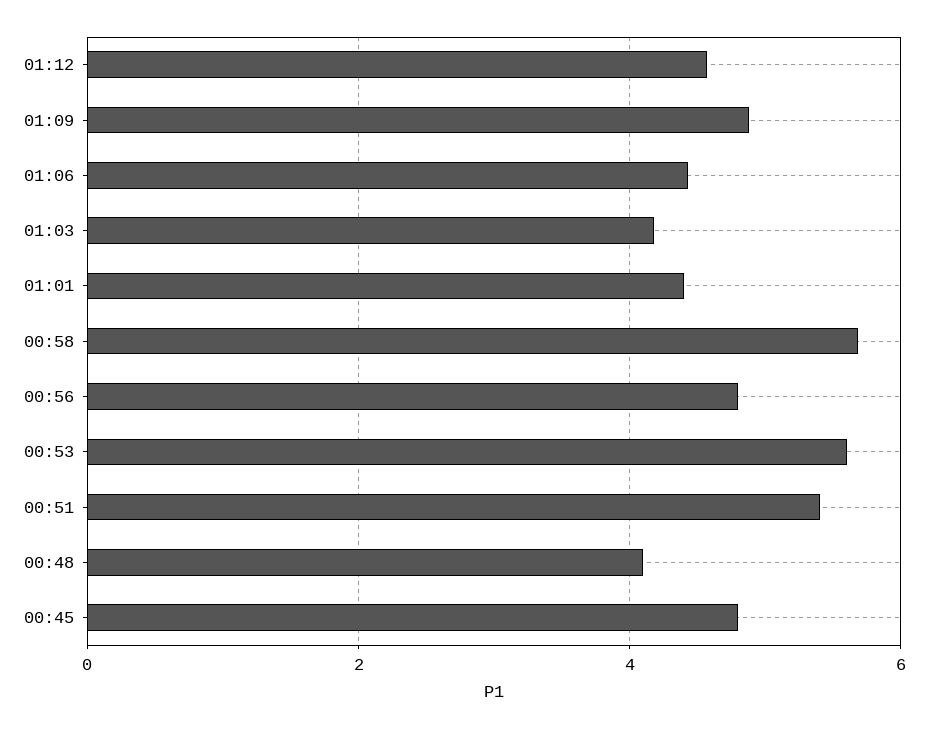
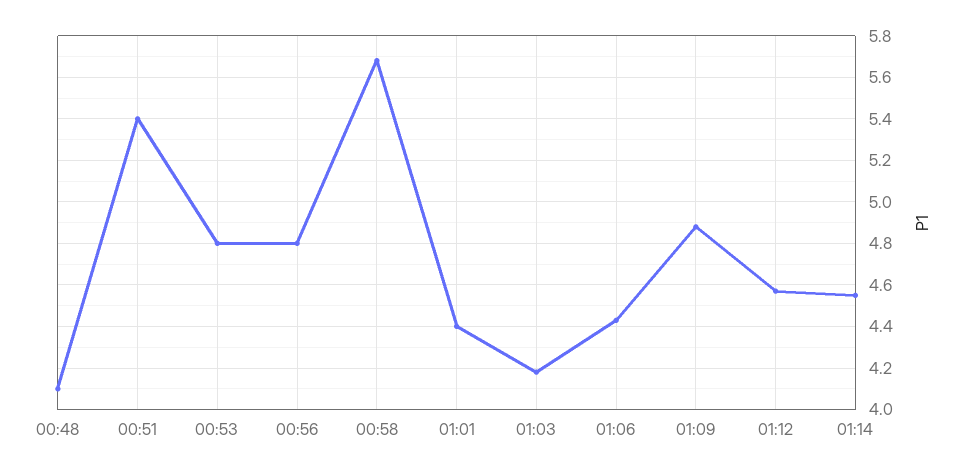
00:53: 5.6 -> 4.8
00:45: 4.8 -> none
01:14: none -> 4.55

